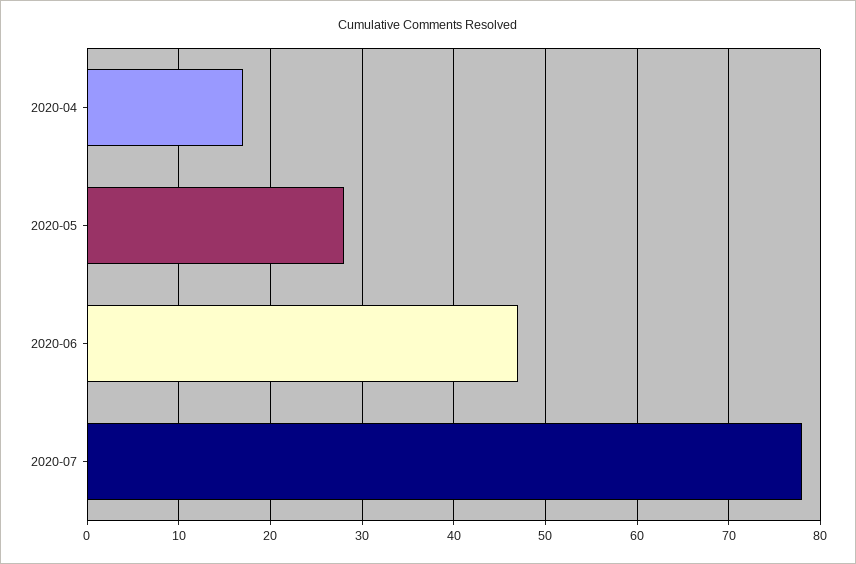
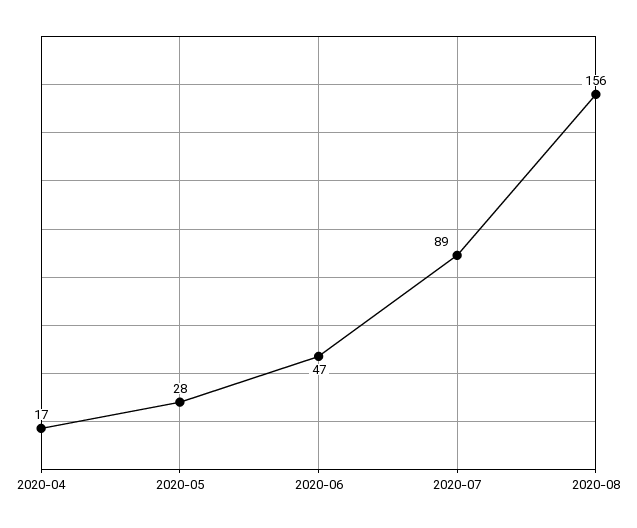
2020-07: 78 -> 89
2020-08: none -> 156

